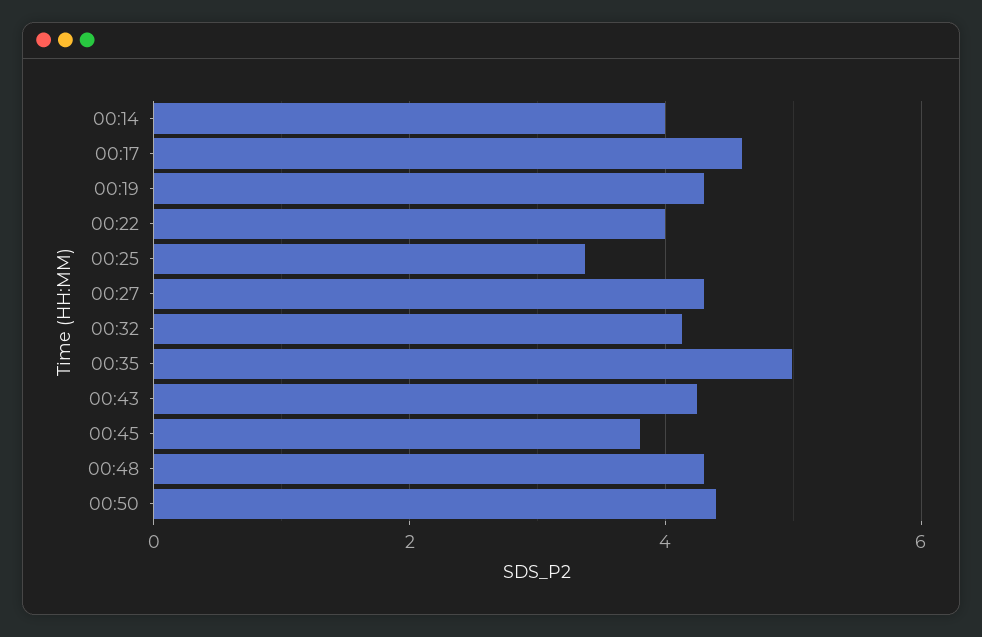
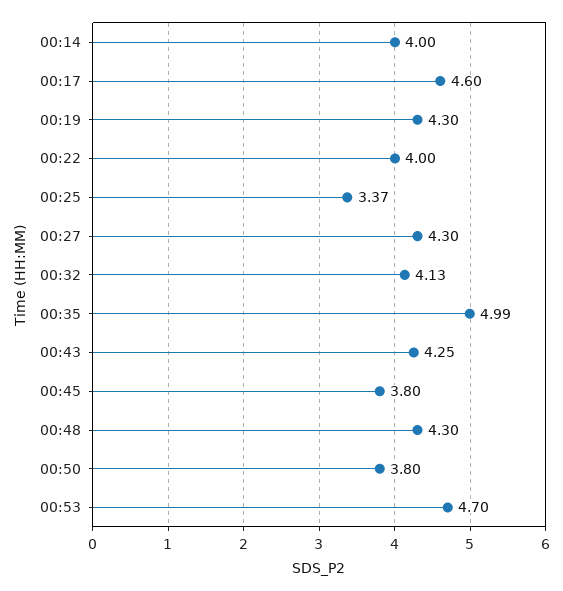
00:50: 4.4 -> 3.8
00:53: none -> 4.7

